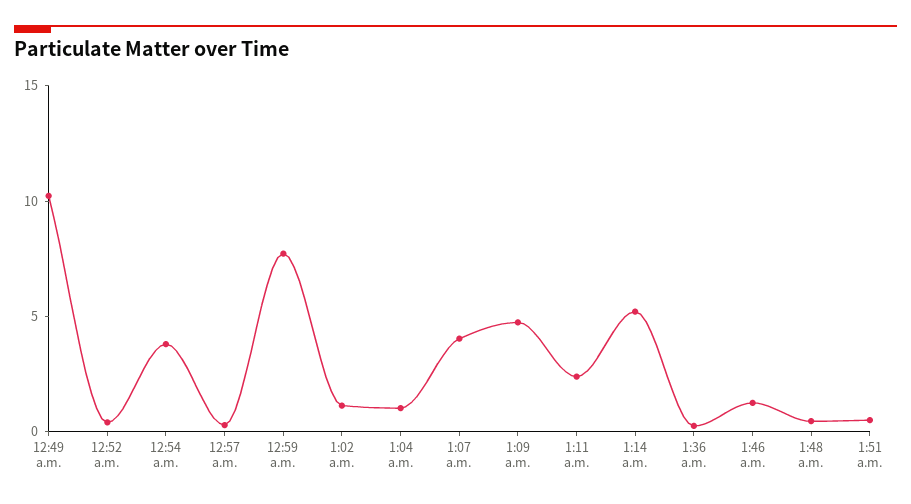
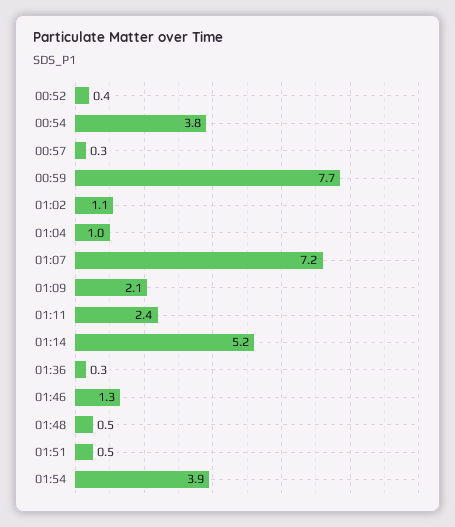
12:49 a.m.: 10 -> none
1:07 a.m.: 4 -> 7.2
1:09 a.m.: 5 -> 2.1
01:54: none -> 3.9

